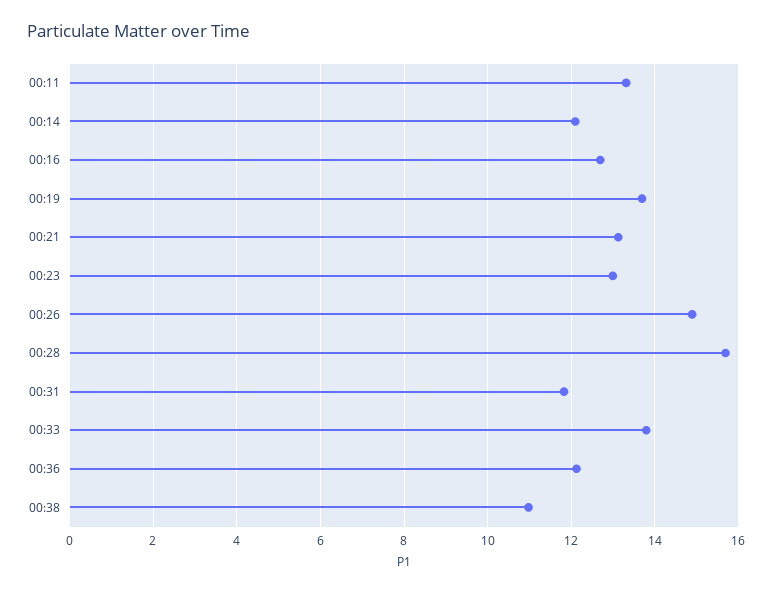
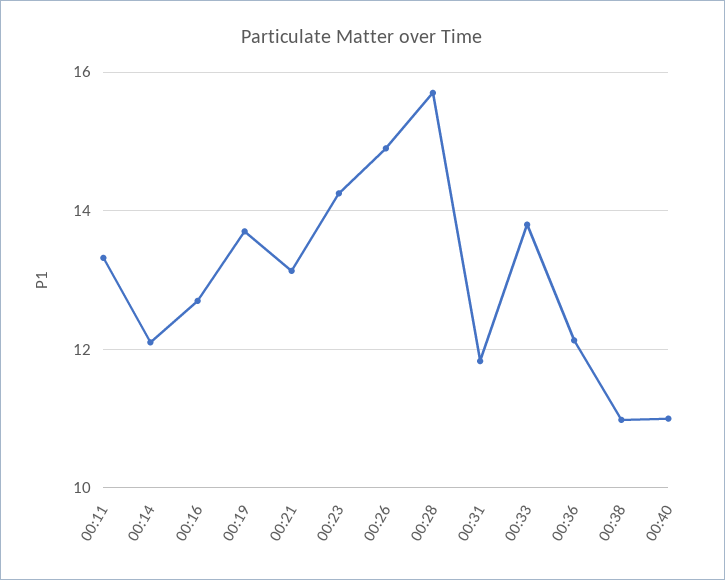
00:23: 13 -> 14.2
00:40: none -> 11

